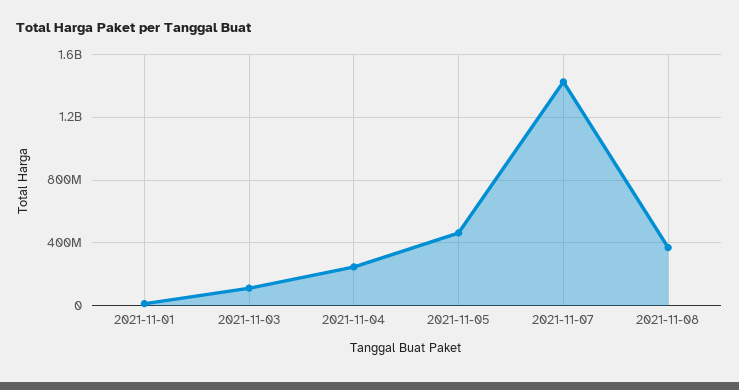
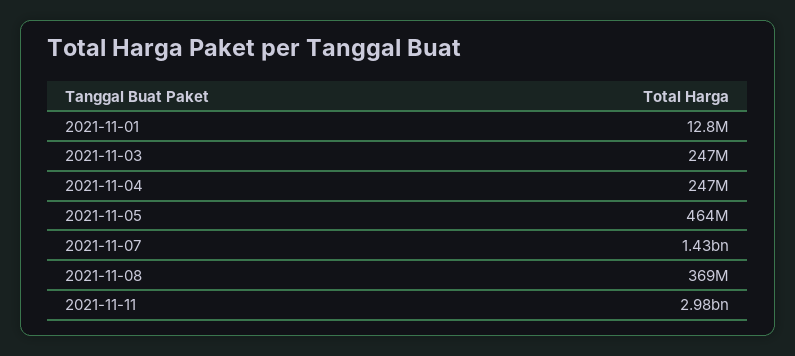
2021-11-03: 100000000 -> 247000000
2021-11-11: none -> 2980000000

